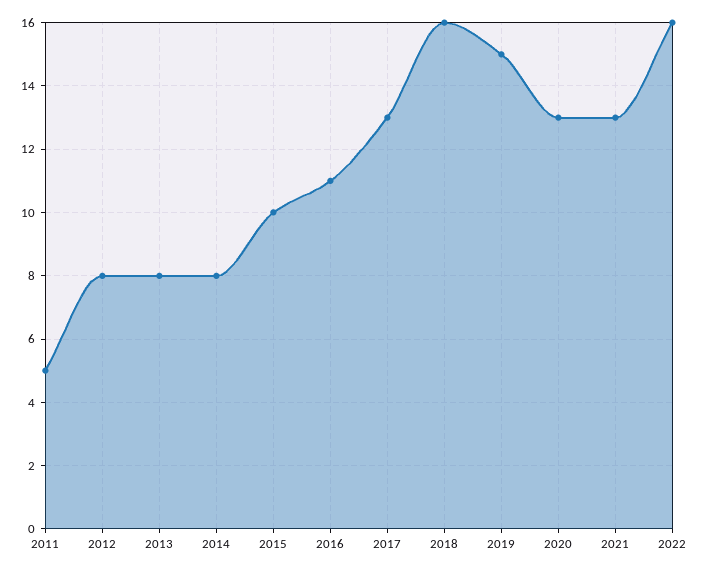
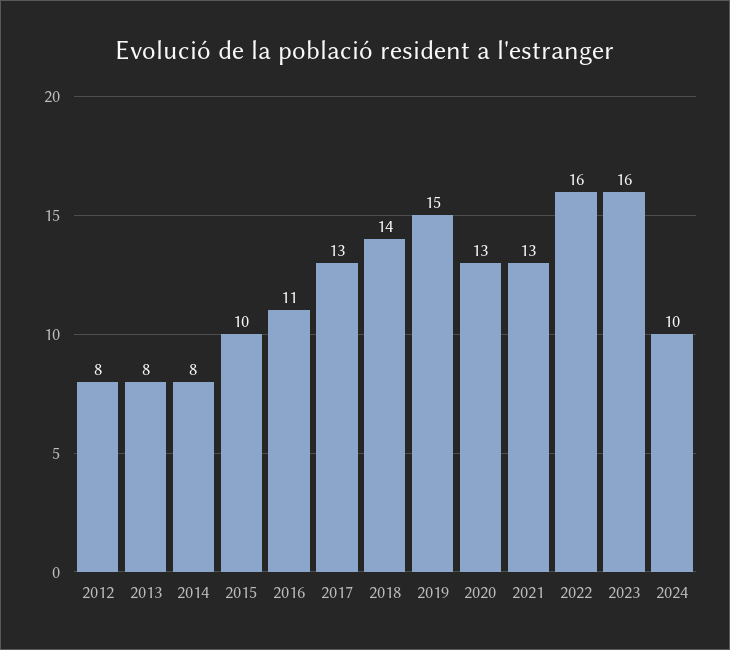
2011: 5 -> none
2018: 16 -> 14
2023: none -> 16
2024: none -> 10

